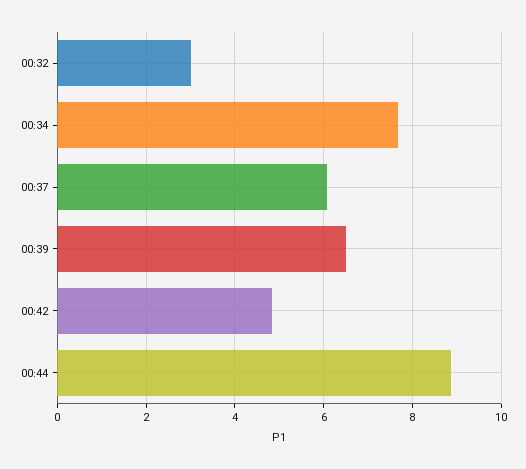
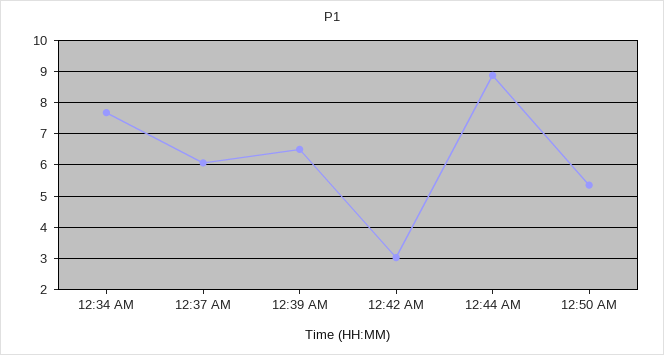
00:32: 3 -> none
00:42: 4.8 -> 3
12:50 AM: none -> 5.4

